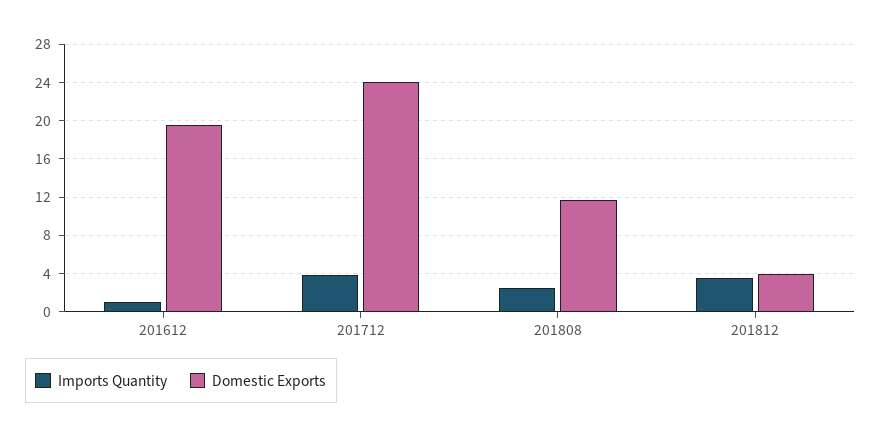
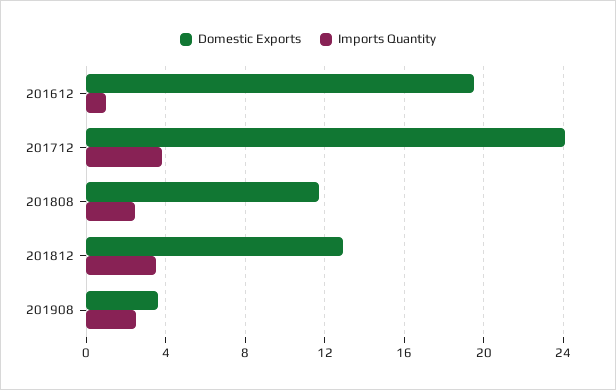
Domestic Exports, 201812: 4 -> 13
Domestic Exports, 201908: none -> 3.5
Imports Quantity, 201908: none -> 2.5

